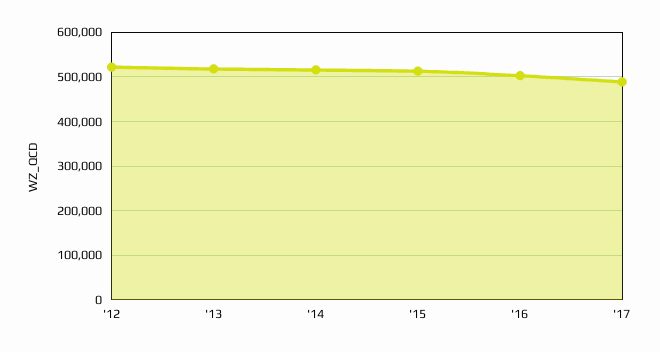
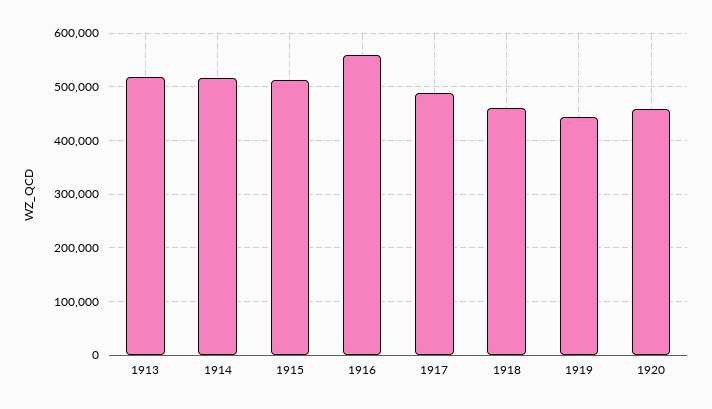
'12: 520000 -> none
'16: 500000 -> 560000
1918: none -> 460000
1919: none -> 440000
1920: none -> 460000

